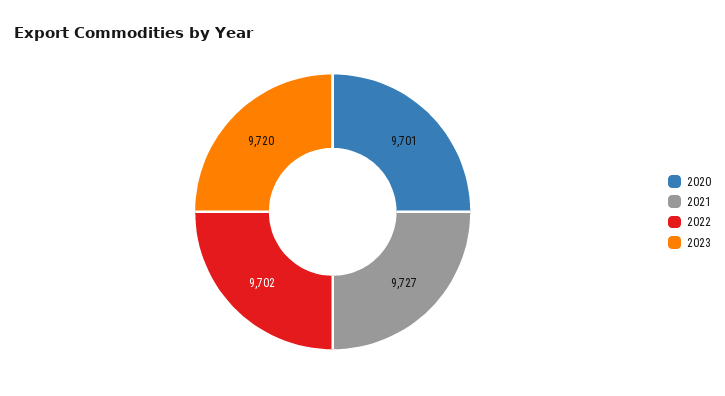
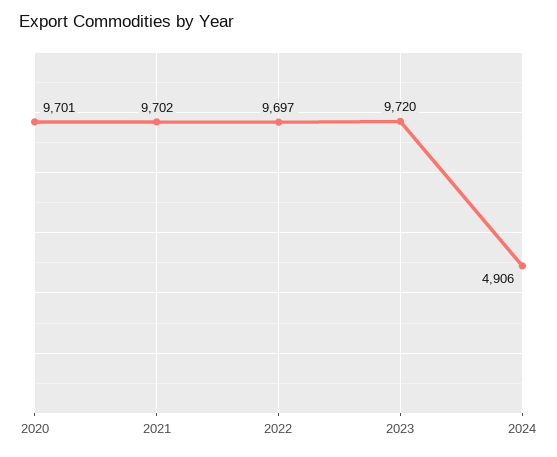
2021: 9727 -> 9702
2022: 9702 -> 9697
2024: none -> 4906

